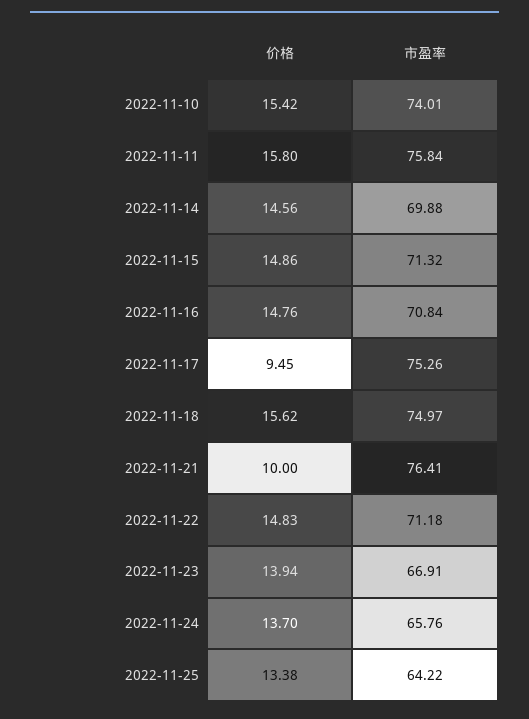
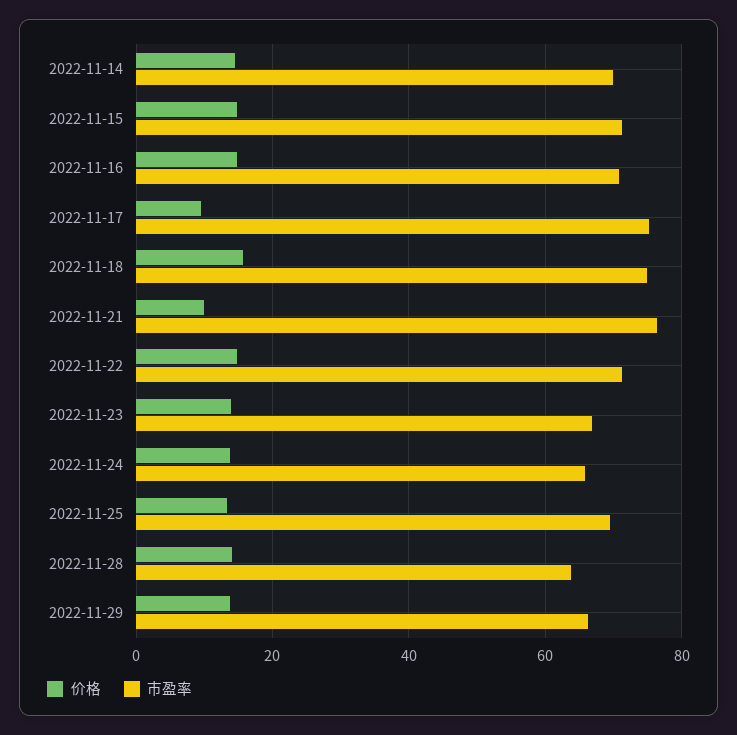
价格, 2022-11-10: 15.42 -> none
市盈率, 2022-11-10: 74.01 -> none
价格, 2022-11-11: 15.8 -> none
市盈率, 2022-11-11: 75.84 -> none
市盈率, 2022-11-25: 64.22 -> 70
价格, 2022-11-28: none -> 14
市盈率, 2022-11-28: none -> 64
价格, 2022-11-29: none -> 14
市盈率, 2022-11-29: none -> 66

